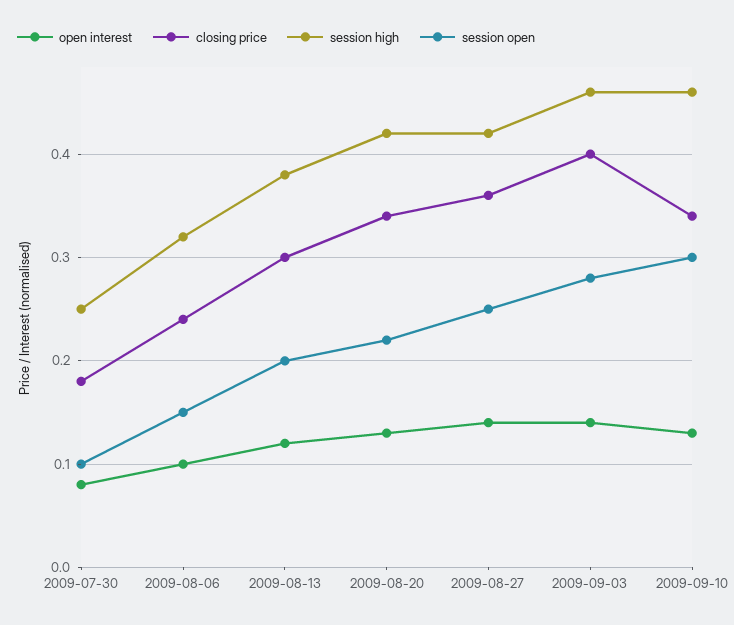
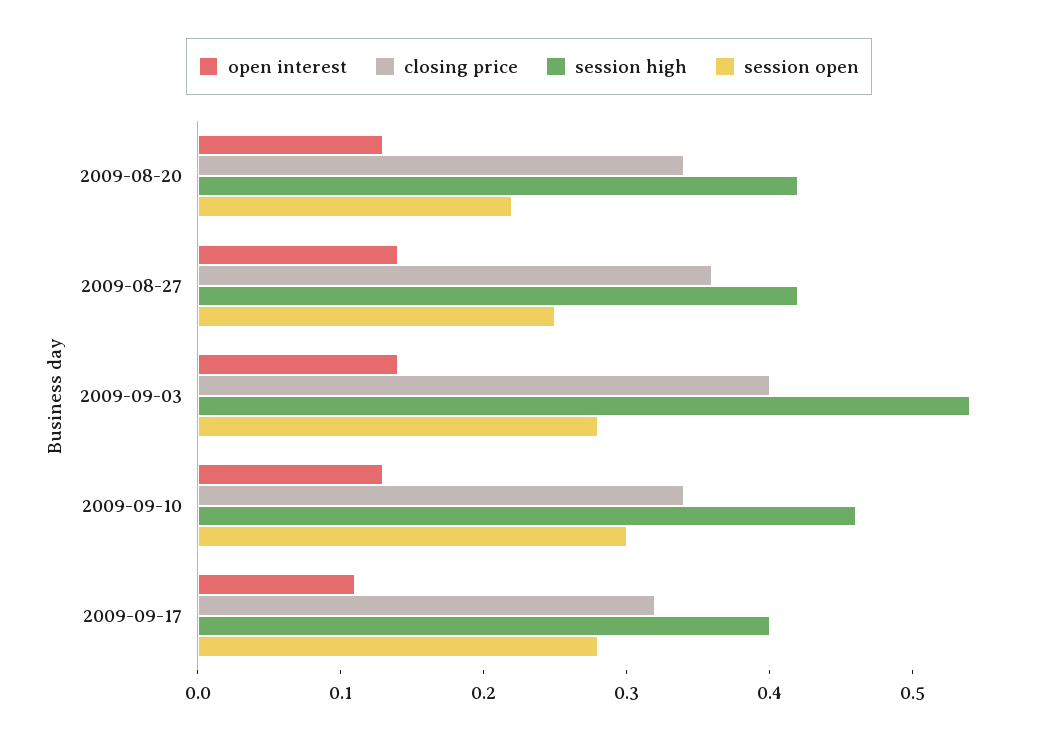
open interest, 2009-07-30: 0.08 -> none
closing price, 2009-07-30: 0.18 -> none
session high, 2009-07-30: 0.25 -> none
session open, 2009-07-30: 0.1 -> none
open interest, 2009-08-06: 0.1 -> none
closing price, 2009-08-06: 0.24 -> none
session high, 2009-08-06: 0.32 -> none
session open, 2009-08-06: 0.15 -> none
open interest, 2009-08-13: 0.12 -> none
closing price, 2009-08-13: 0.3 -> none
session high, 2009-08-13: 0.38 -> none
session open, 2009-08-13: 0.2 -> none
session high, 2009-09-03: 0.46 -> 0.54
open interest, 2009-09-17: none -> 0.11
closing price, 2009-09-17: none -> 0.32
session high, 2009-09-17: none -> 0.4
session open, 2009-09-17: none -> 0.28

